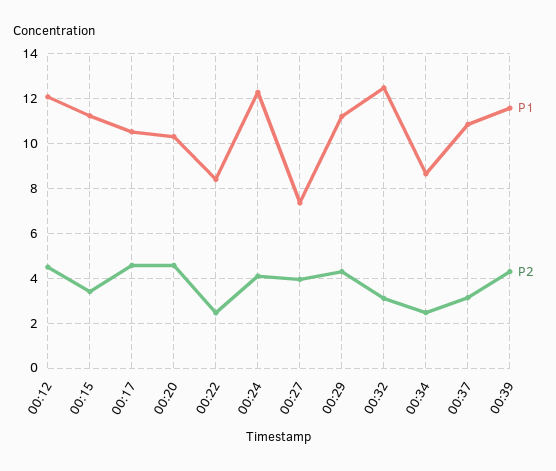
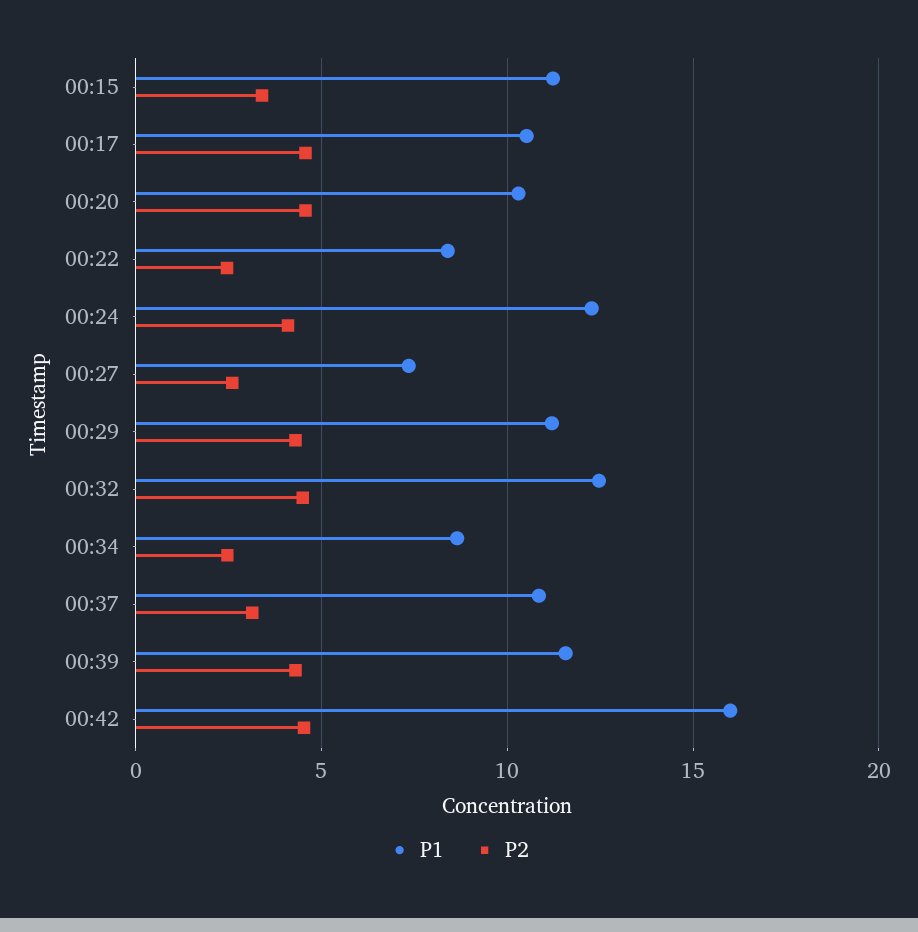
P1, 00:12: 12 -> none
P2, 00:12: 4.5 -> none
P2, 00:27: 4 -> 2.5
P2, 00:32: 3 -> 4.5
P1, 00:42: none -> 16
P2, 00:42: none -> 4.5

